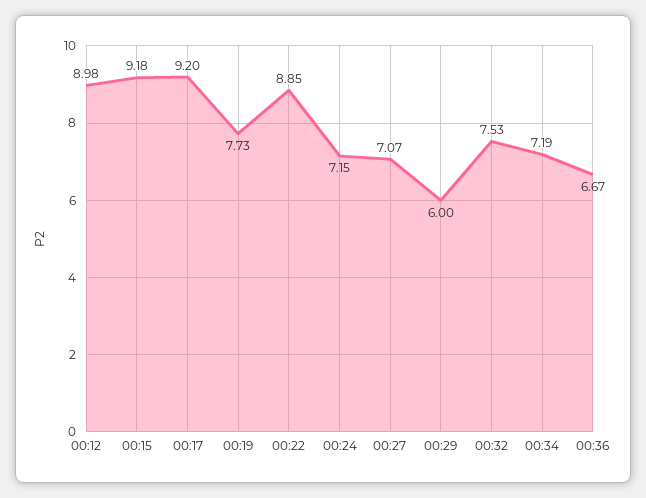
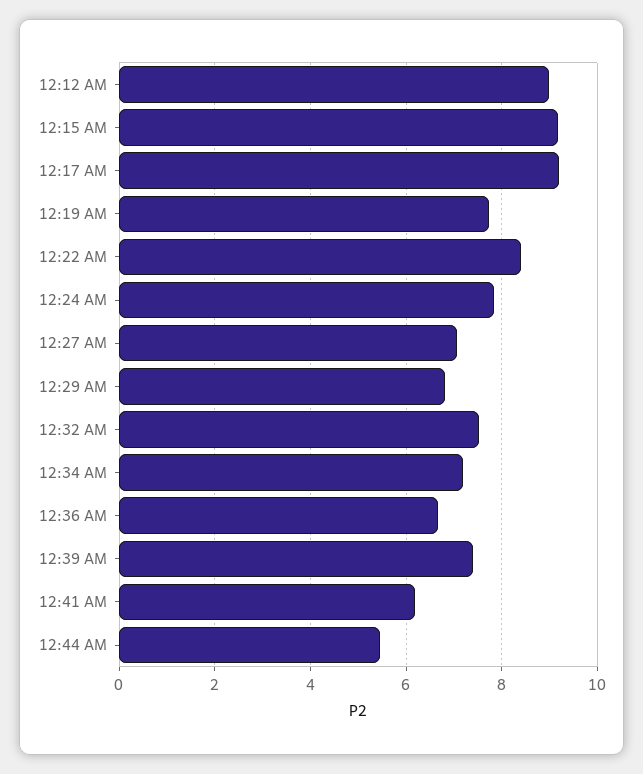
00:22: 8.85 -> 8.4
00:24: 7.15 -> 7.8
00:29: 6 -> 6.8
12:39 AM: none -> 7.4
12:41 AM: none -> 6.2
12:44 AM: none -> 5.4

